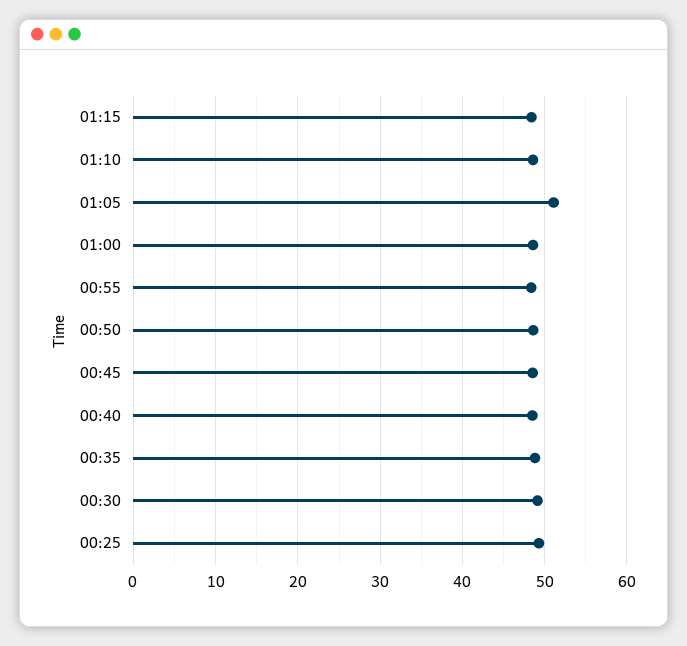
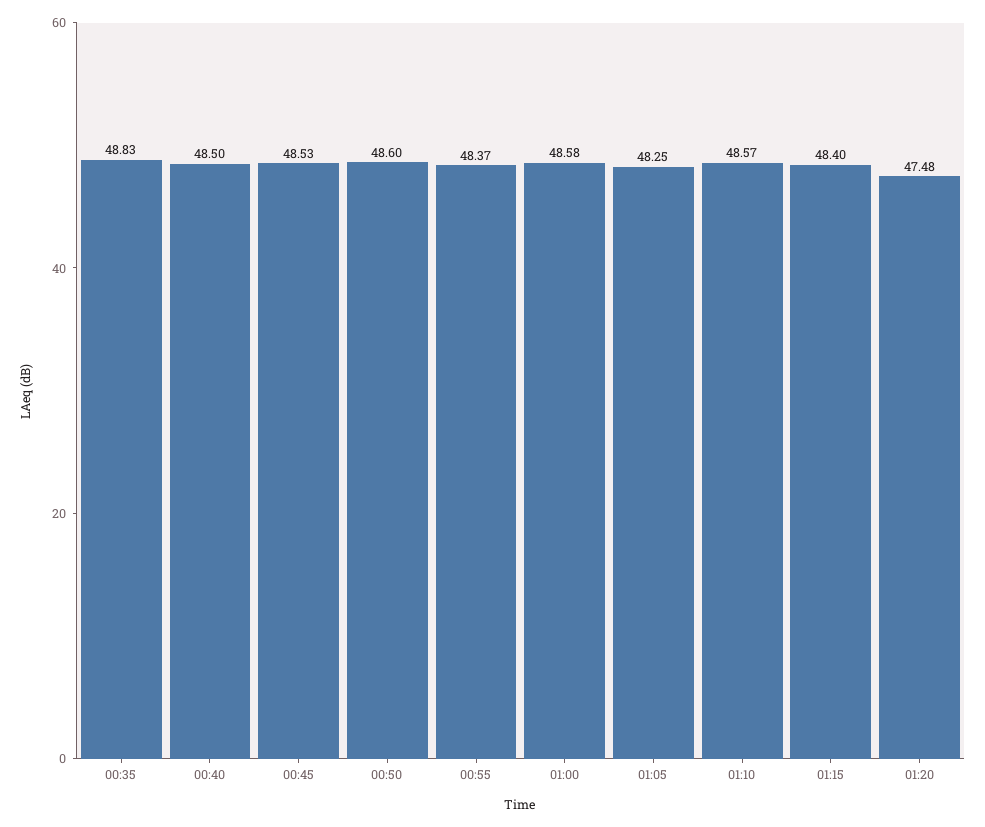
01:05: 51 -> 48.25
00:30: 49 -> none
00:25: 49 -> none
01:20: none -> 47.48

